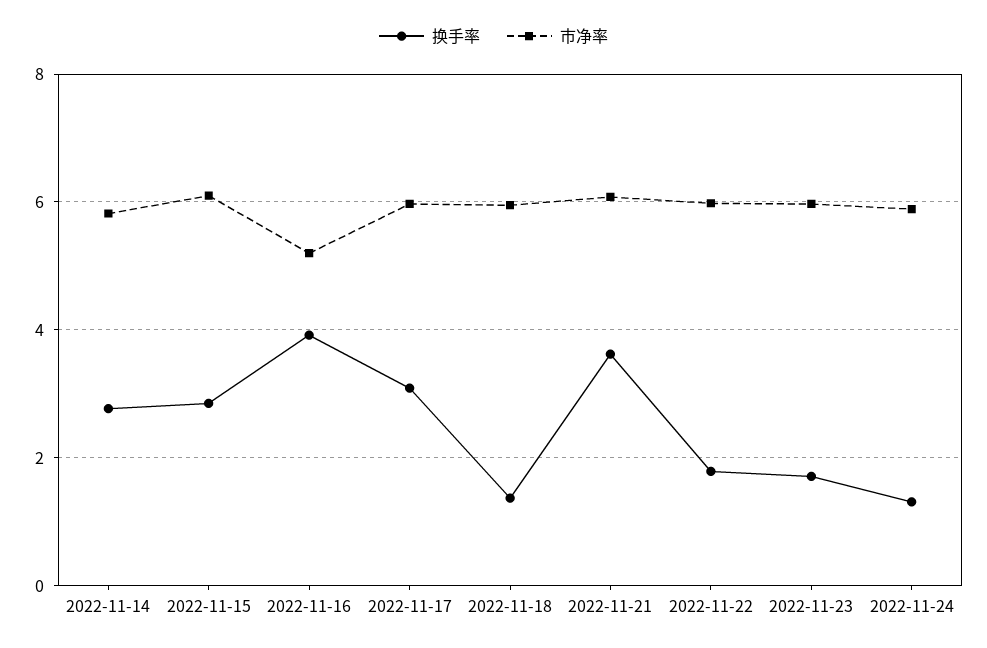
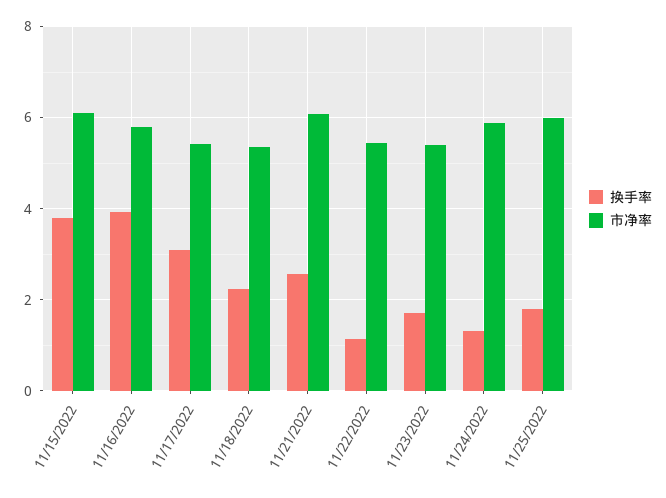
换手率, 2022-11-14: 2.8 -> none
市净率, 2022-11-14: 5.8 -> none
换手率, 2022-11-15: 2.8 -> 3.8
市净率, 2022-11-16: 5.2 -> 5.8
市净率, 2022-11-17: 6 -> 5.4
换手率, 2022-11-18: 1.4 -> 2.2
市净率, 2022-11-18: 6 -> 5.4
换手率, 2022-11-21: 3.6 -> 2.6
换手率, 2022-11-22: 1.8 -> 1.2
市净率, 2022-11-22: 6 -> 5.4
市净率, 2022-11-23: 6 -> 5.4
换手率, 11/25/2022: none -> 1.8
市净率, 11/25/2022: none -> 6

